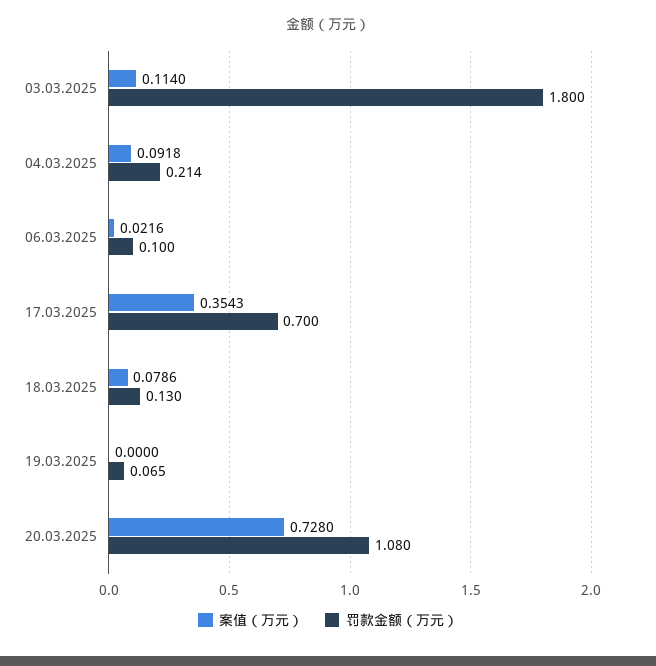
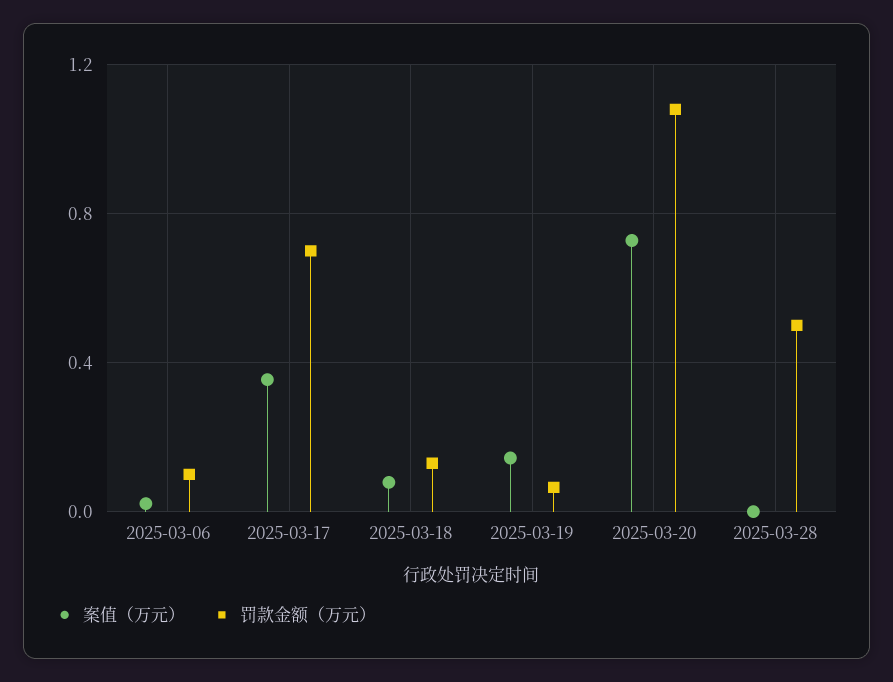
案值（万元）, 03.03.2025: 0.114 -> none
罚款金额（万元）, 03.03.2025: 1.8 -> none
案值（万元）, 04.03.2025: 0.0918 -> none
罚款金额（万元）, 04.03.2025: 0.214 -> none
案值（万元）, 19.03.2025: 0 -> 0.15
案值（万元）, 2025-03-28: none -> 0
罚款金额（万元）, 2025-03-28: none -> 0.5

